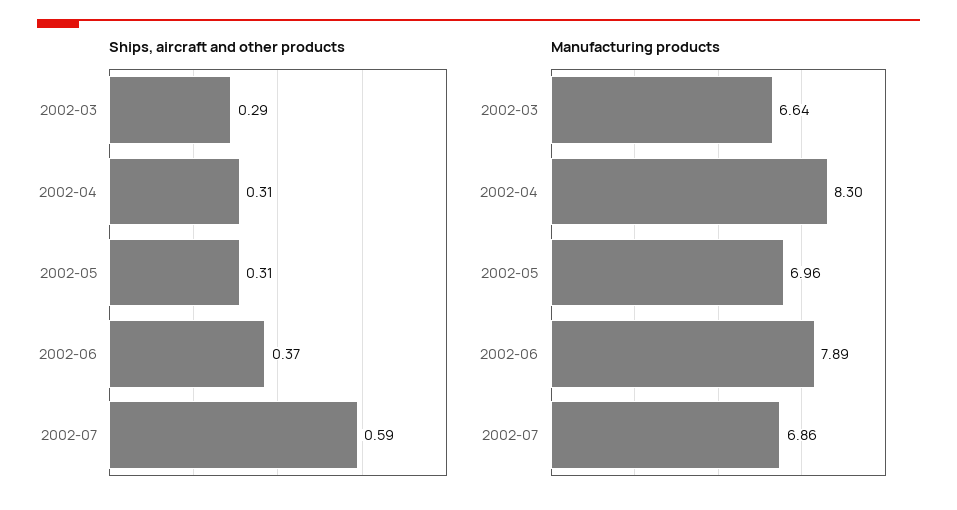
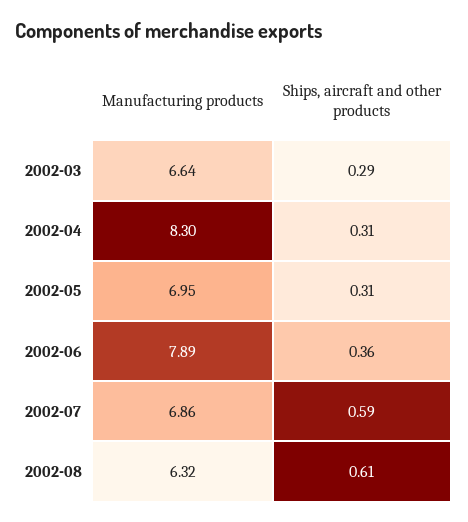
Ships, aircraft and other products, 2002-06: 0.37 -> 0.36
Manufacturing products, 2002-05: 6.96 -> 6.95
Manufacturing products, 2002-08: none -> 6.32
Ships, aircraft and other products, 2002-08: none -> 0.61

